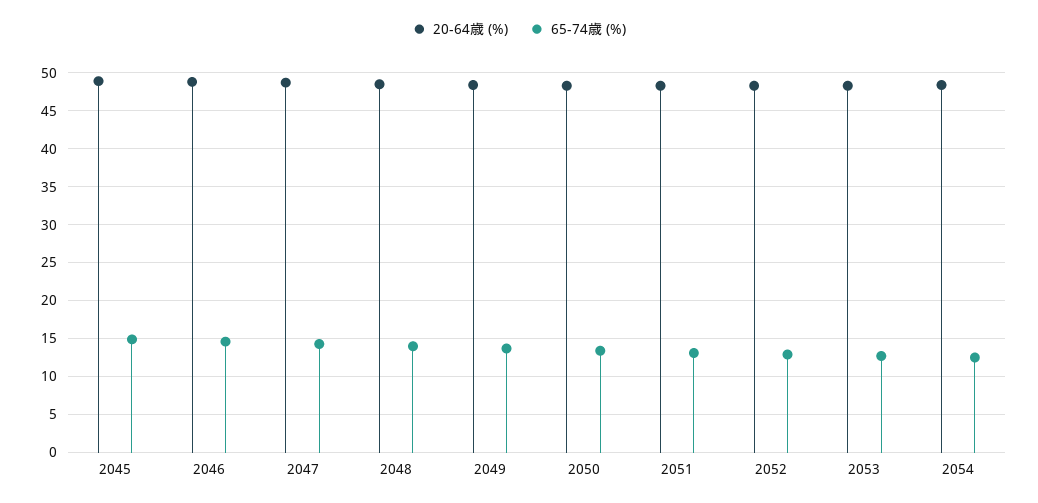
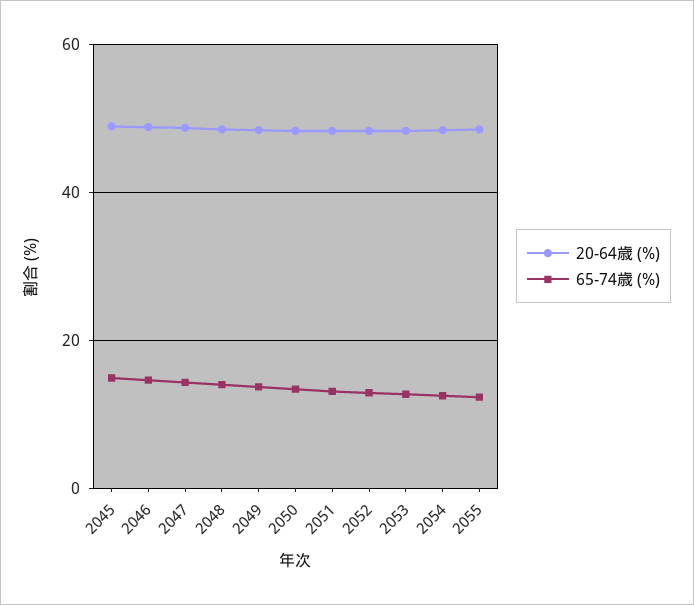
20-64歳 (%), 2055: none -> 48
65-74歳 (%), 2055: none -> 12

